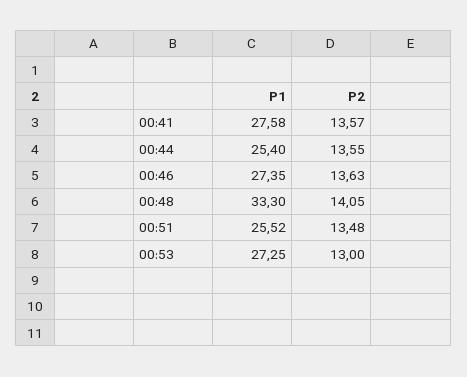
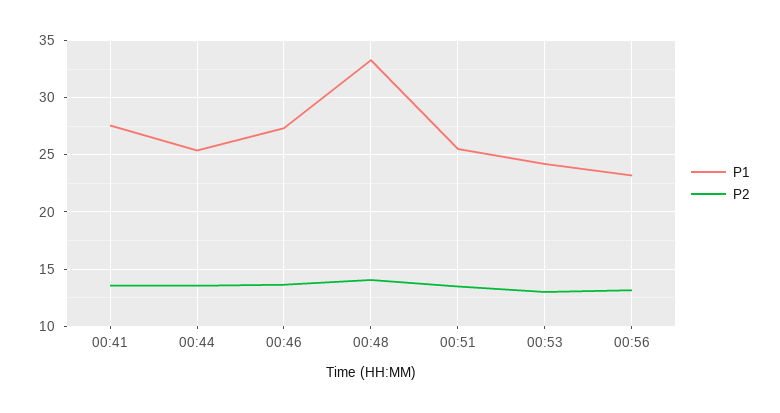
P1, 00:53: 27.25 -> 24
P1, 00:56: none -> 23
P2, 00:56: none -> 13

